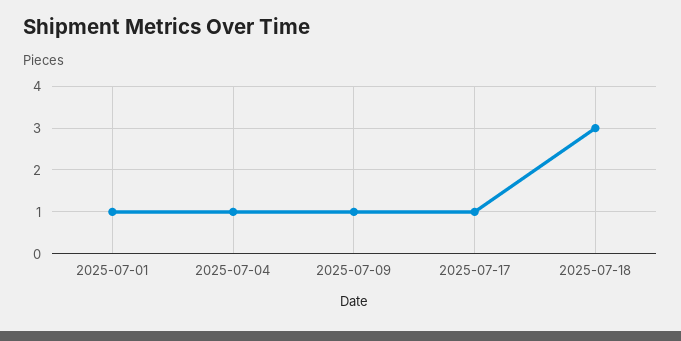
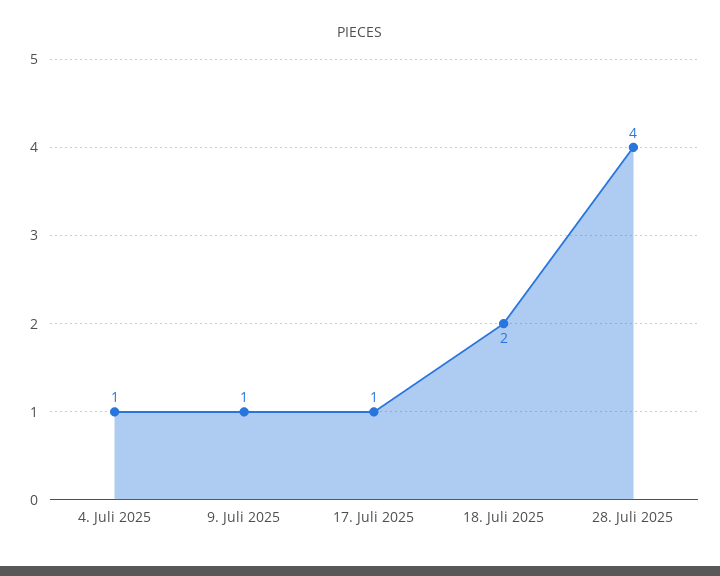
2025-07-01: 1 -> none
2025-07-18: 3 -> 2
28. Juli 2025: none -> 4

